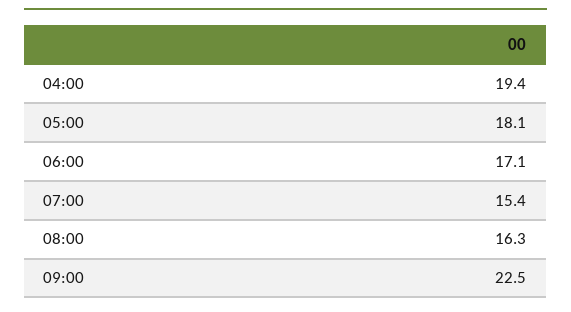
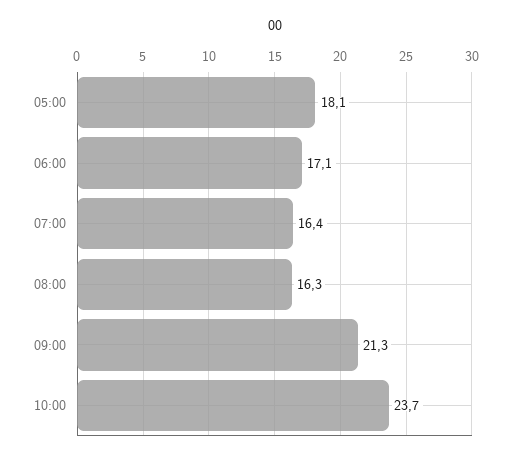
04:00: 19.4 -> none
07:00: 15.4 -> 16.4
09:00: 22.5 -> 21.3
10:00: none -> 23.7

